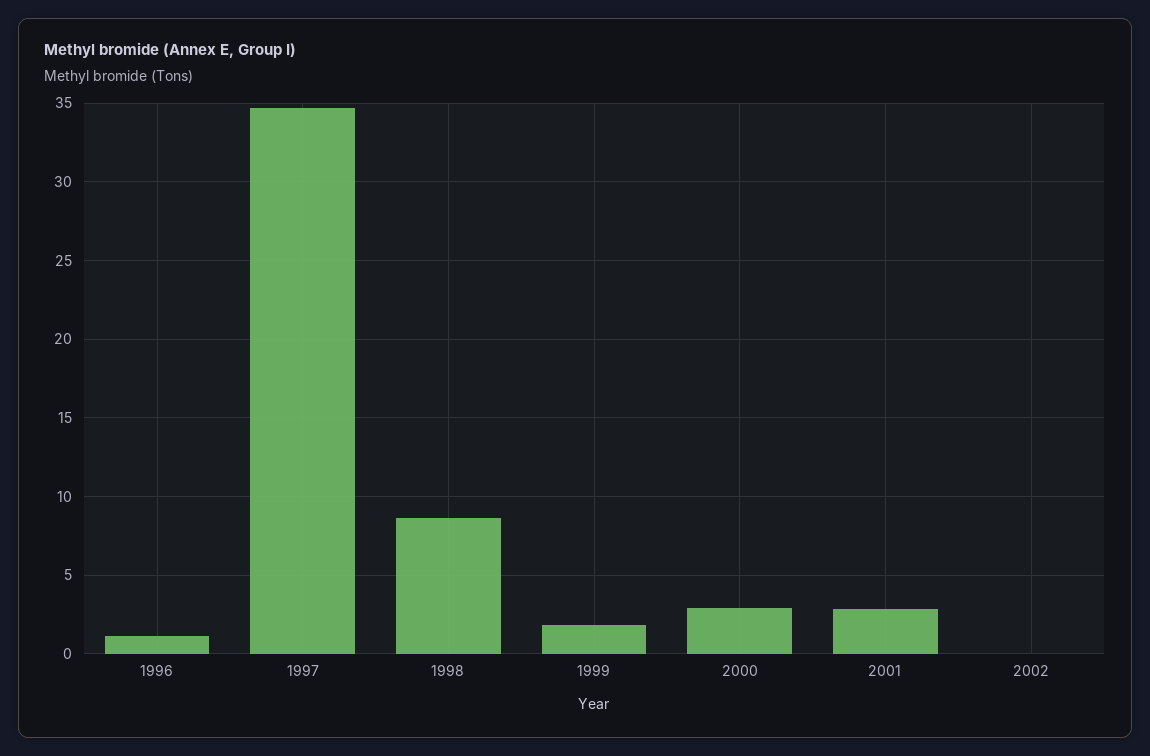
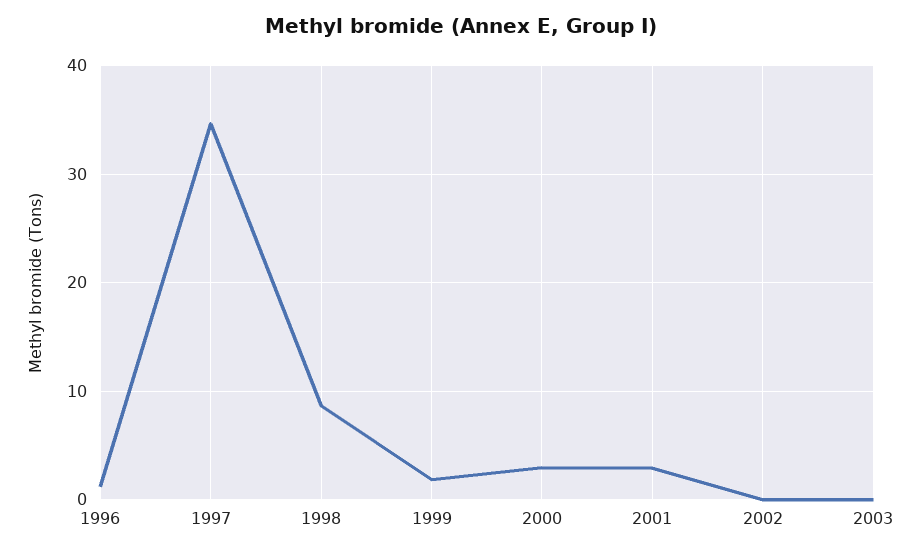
2003: none -> 0

